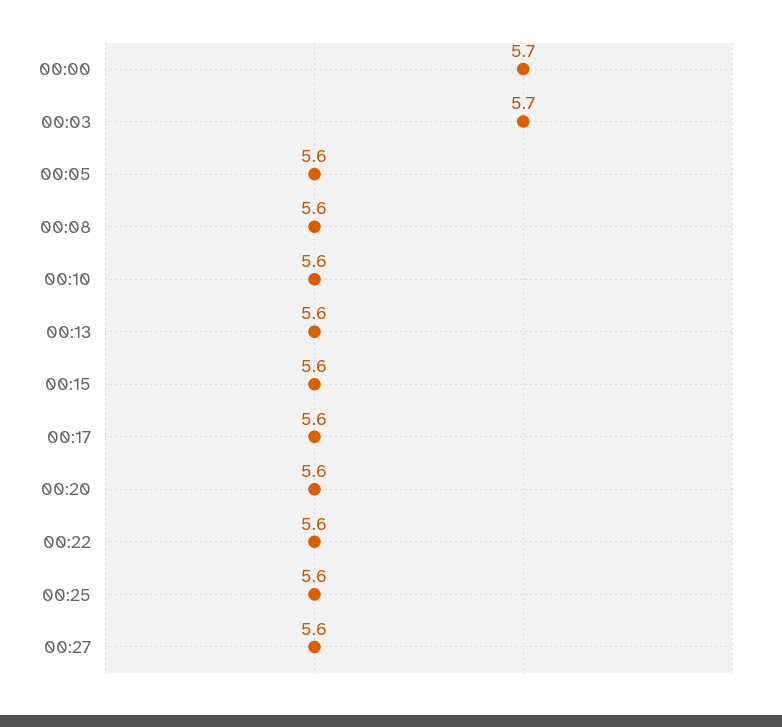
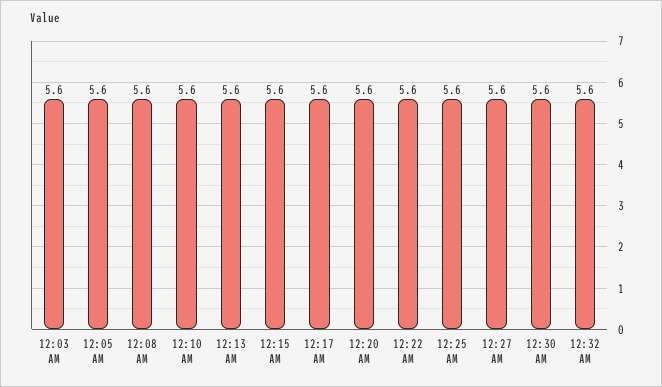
00:00: 5.7 -> none
00:03: 5.7 -> 5.6
12:30 AM: none -> 5.6
12:32 AM: none -> 5.6

